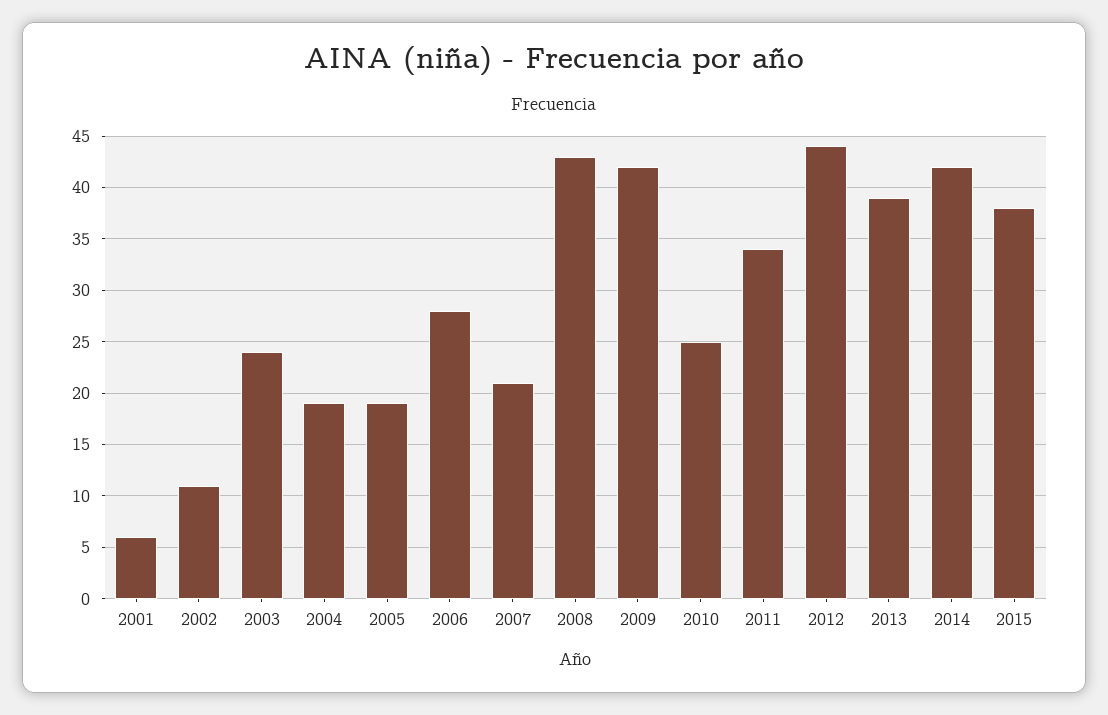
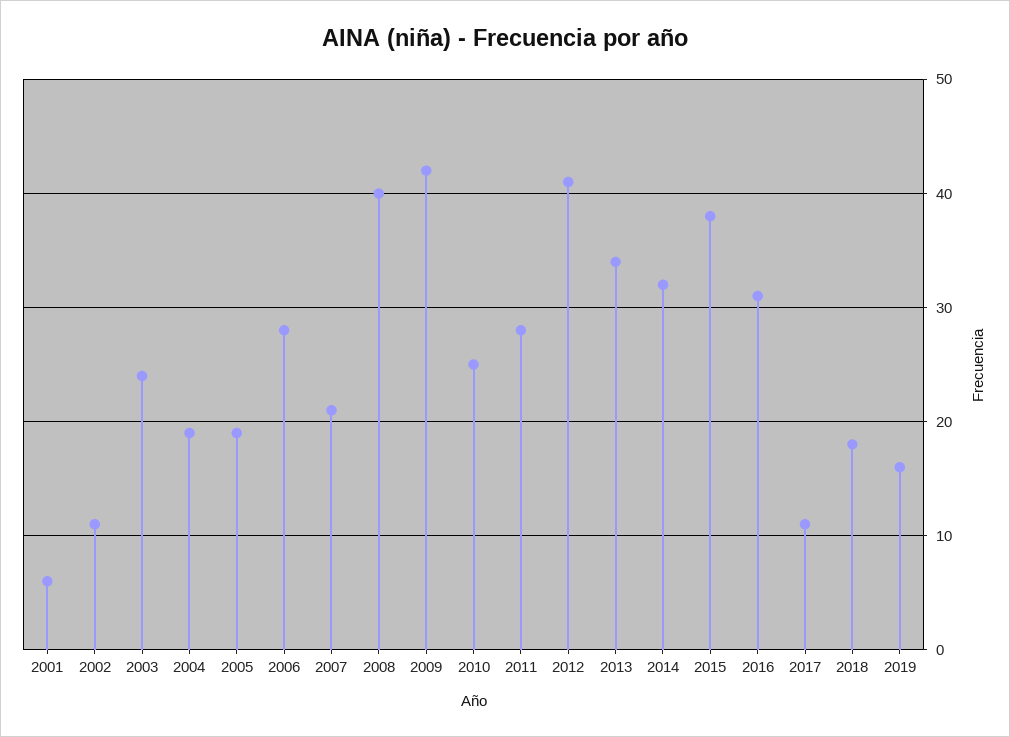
2008: 43 -> 40
2011: 34 -> 28
2012: 44 -> 41
2013: 39 -> 34
2014: 42 -> 32
2016: none -> 31
2017: none -> 11
2018: none -> 18
2019: none -> 16

